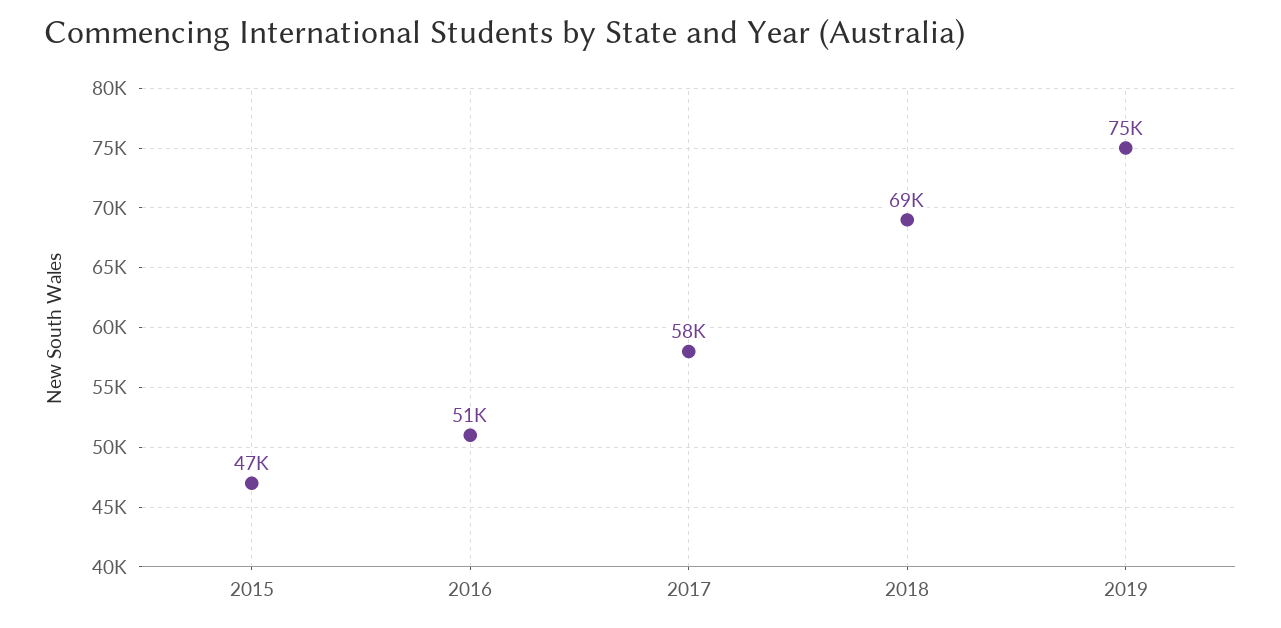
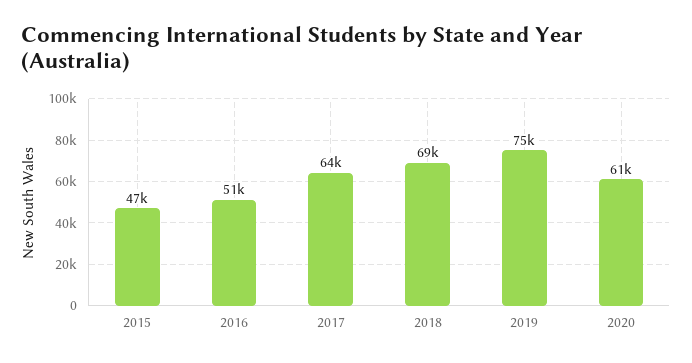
2017: 58000 -> 64000
2020: none -> 61000

